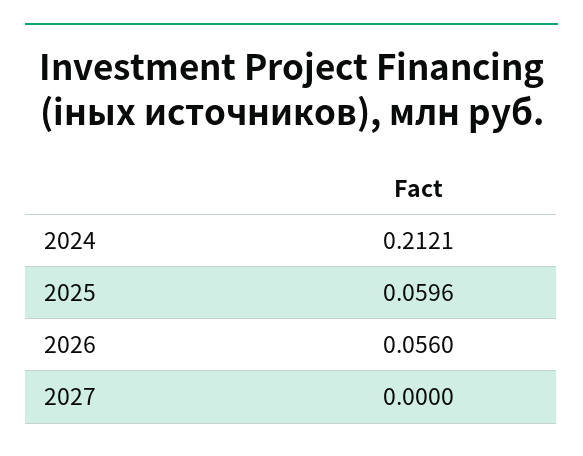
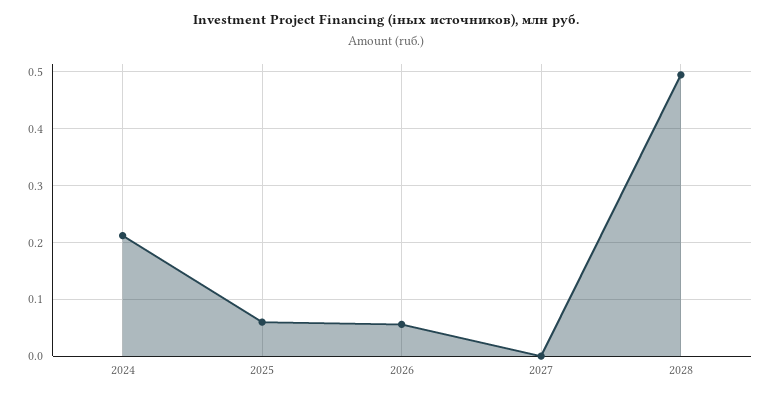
2028: none -> 0.5

